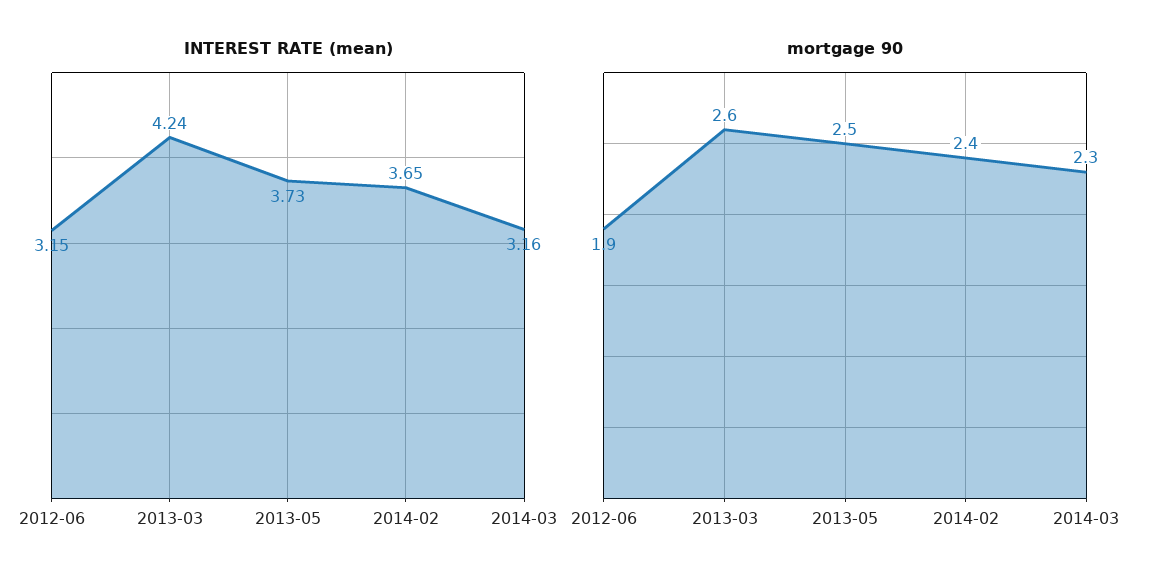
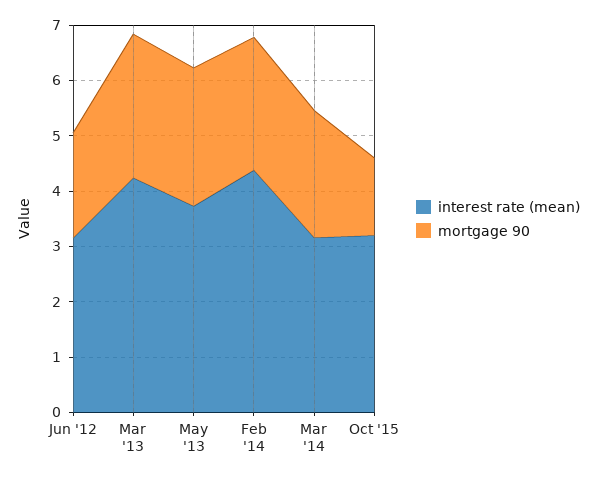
INTEREST RATE (mean), 2014-02: 3.65 -> 4.4
INTEREST RATE (mean), Oct '15: none -> 3.2
mortgage 90, Oct '15: none -> 1.4

